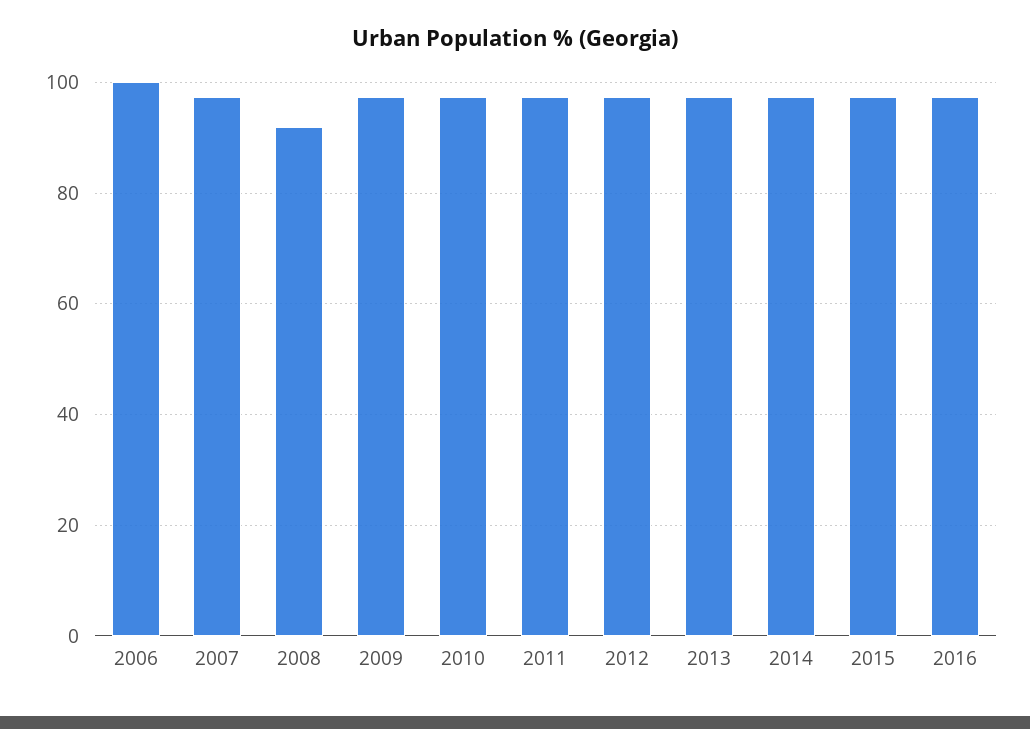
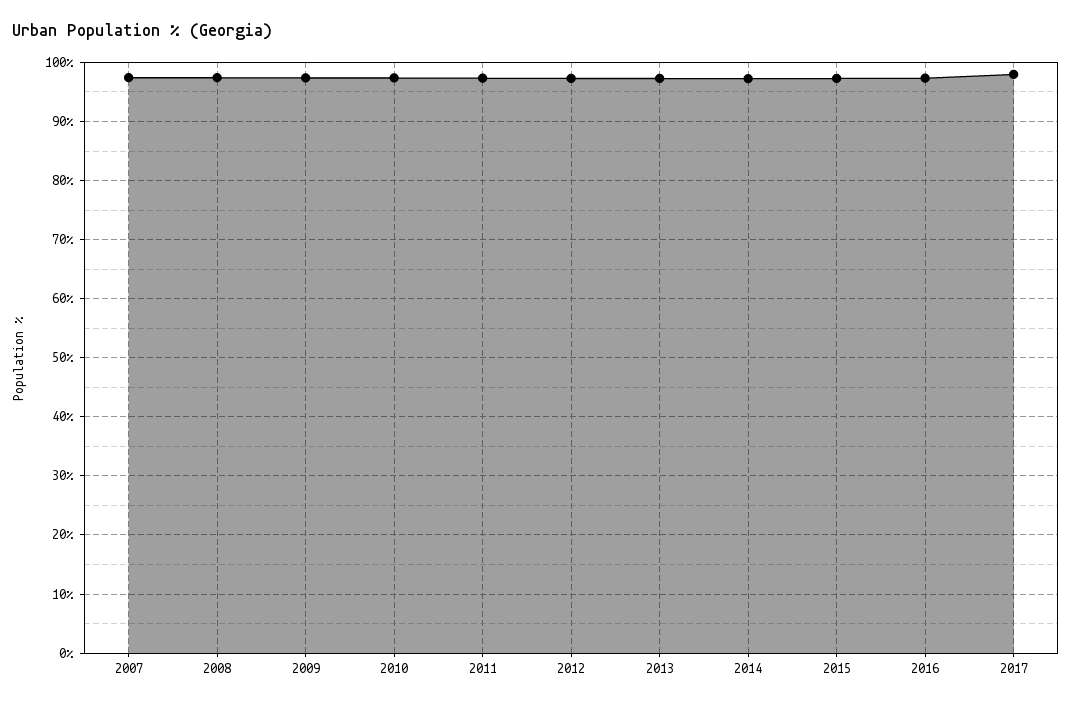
2006: 100 -> none
2008: 92 -> 98
2017: none -> 98

